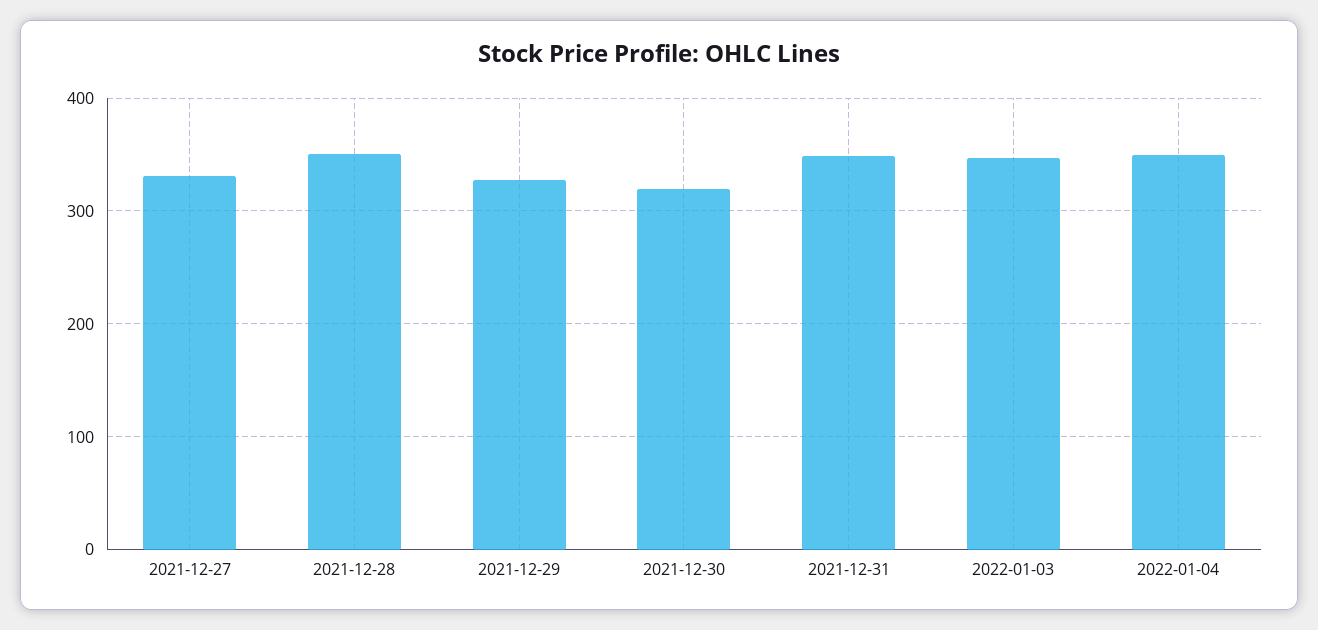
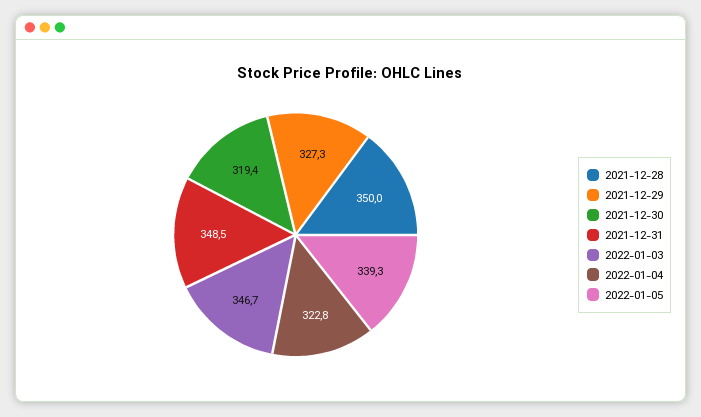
2021-12-27: 330 -> none
2022-01-04: 350 -> 322.8
2022-01-05: none -> 339.3

